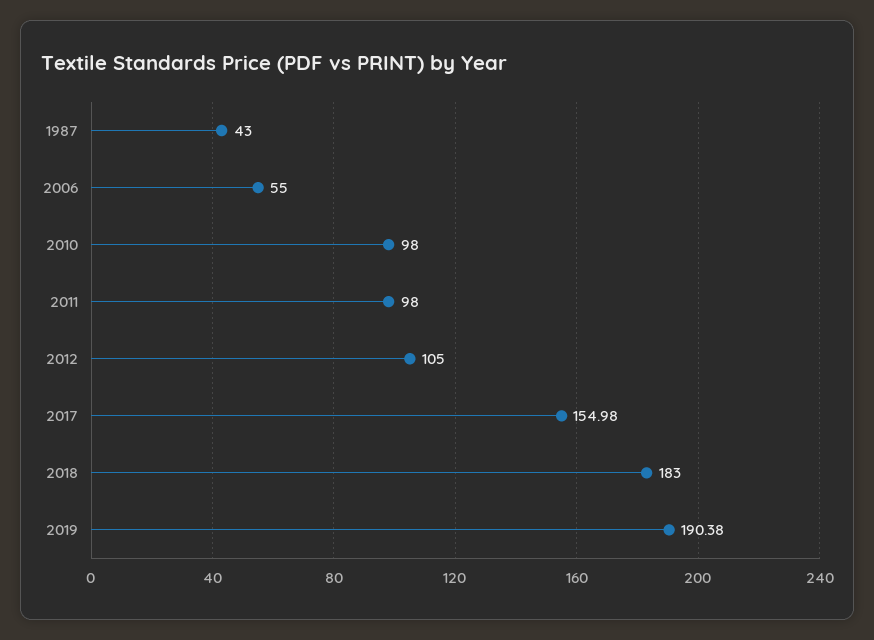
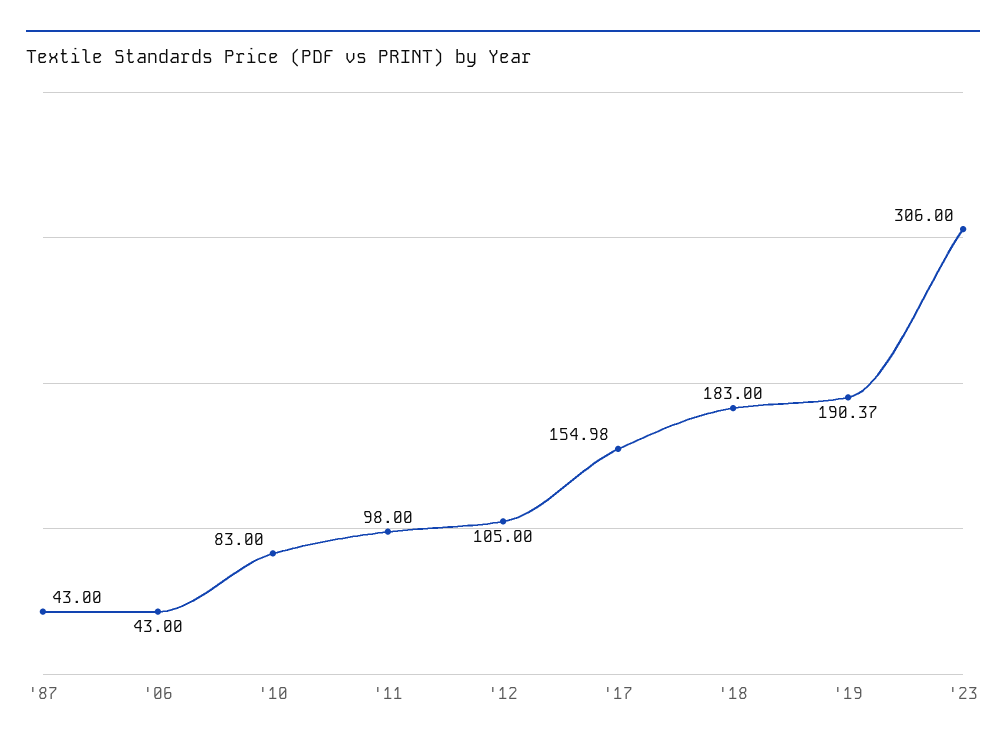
2006: 55 -> 43
2010: 98 -> 83
2019: 190.38 -> 190.37
'23: none -> 306

